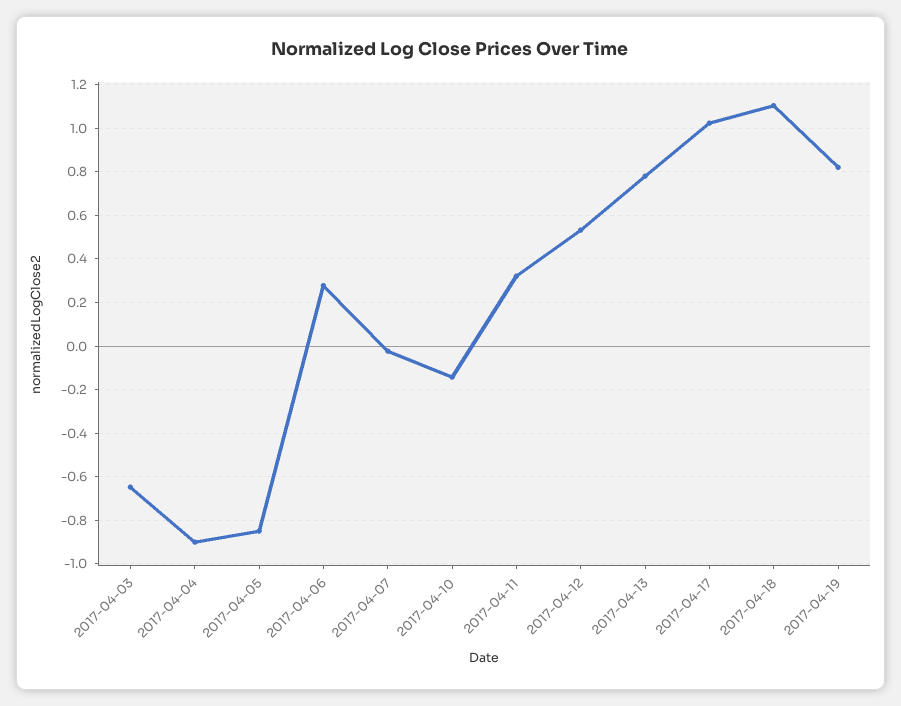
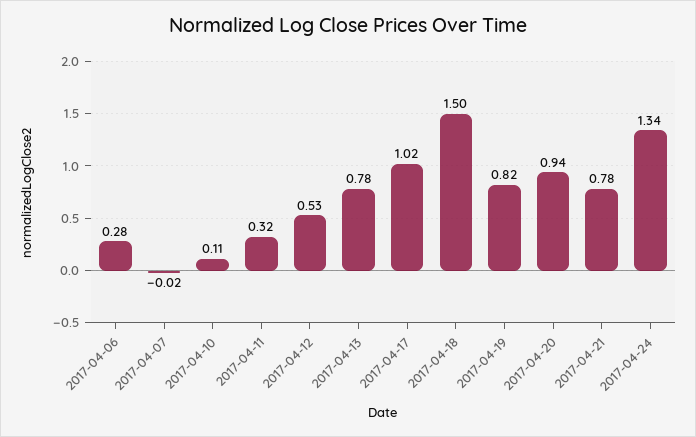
2017-04-03: -0.65 -> none
2017-04-04: -0.9 -> none
2017-04-05: -0.85 -> none
2017-04-10: -0.15 -> 0.11
2017-04-18: 1.1 -> 1.5
2017-04-20: none -> 0.94
2017-04-21: none -> 0.78
2017-04-24: none -> 1.34

